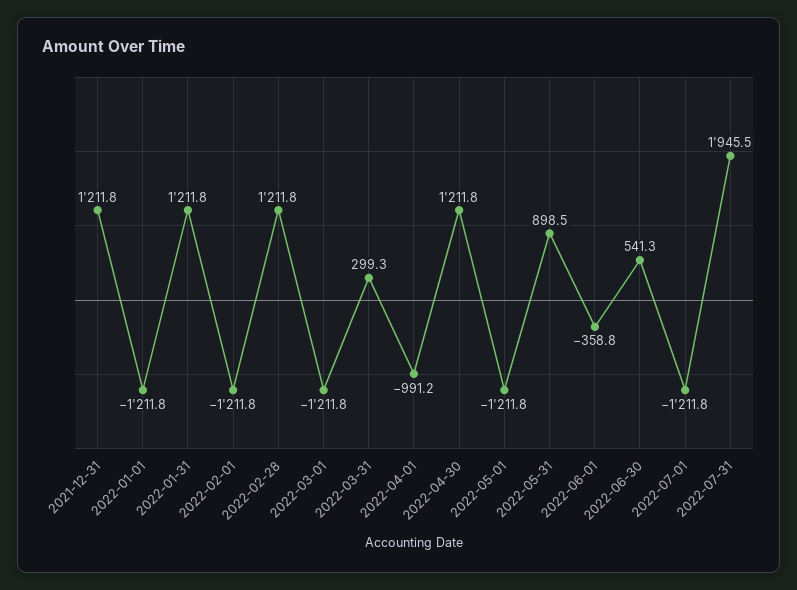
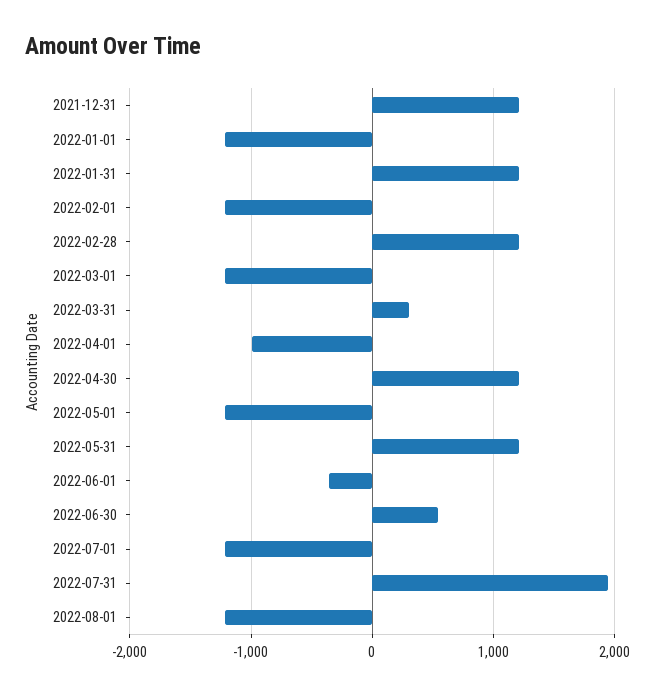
2022-05-31: 898.5 -> 1200
2022-08-01: none -> -1200

